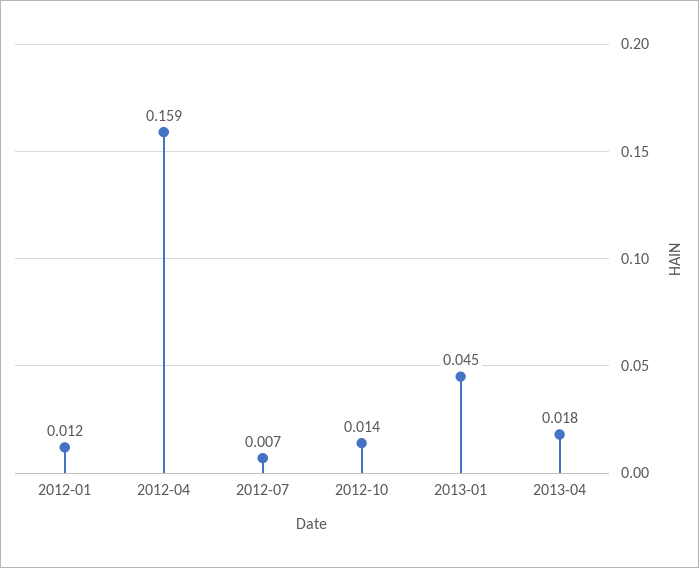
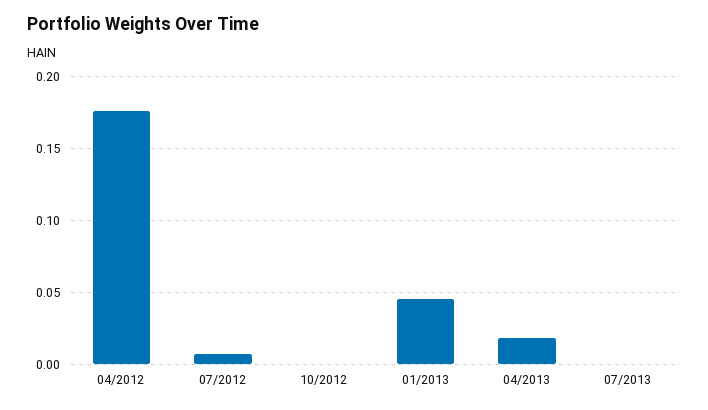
2012-01: 0.012 -> none
2012-04: 0.159 -> 0.175
2012-10: 0.014 -> 0
07/2013: none -> 0

